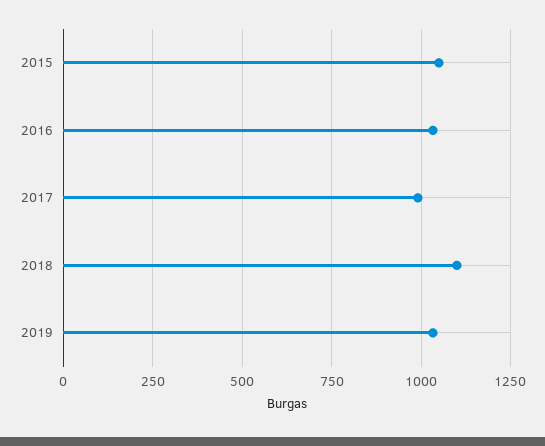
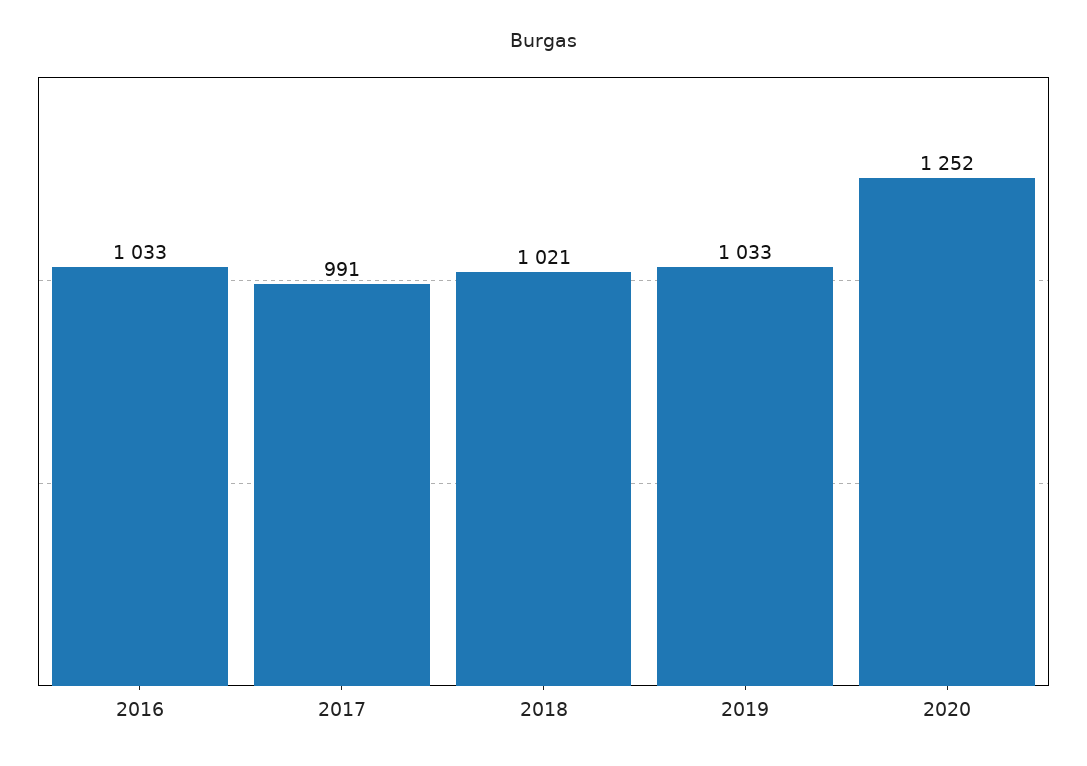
2015: 1050 -> none
2018: 1100 -> 1021
2020: none -> 1252

